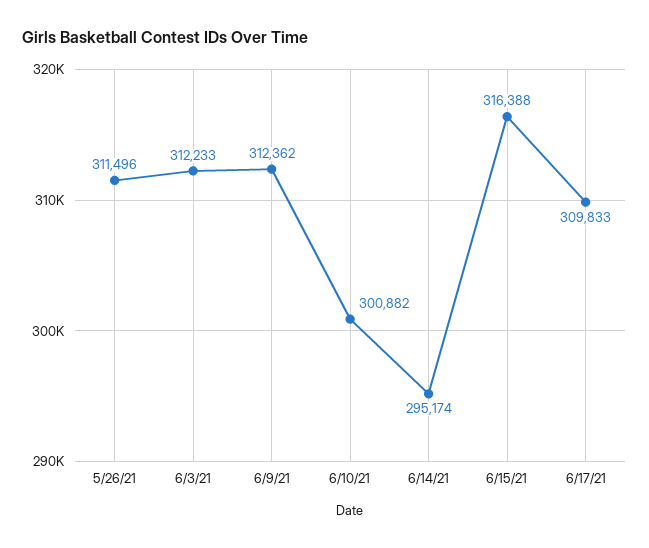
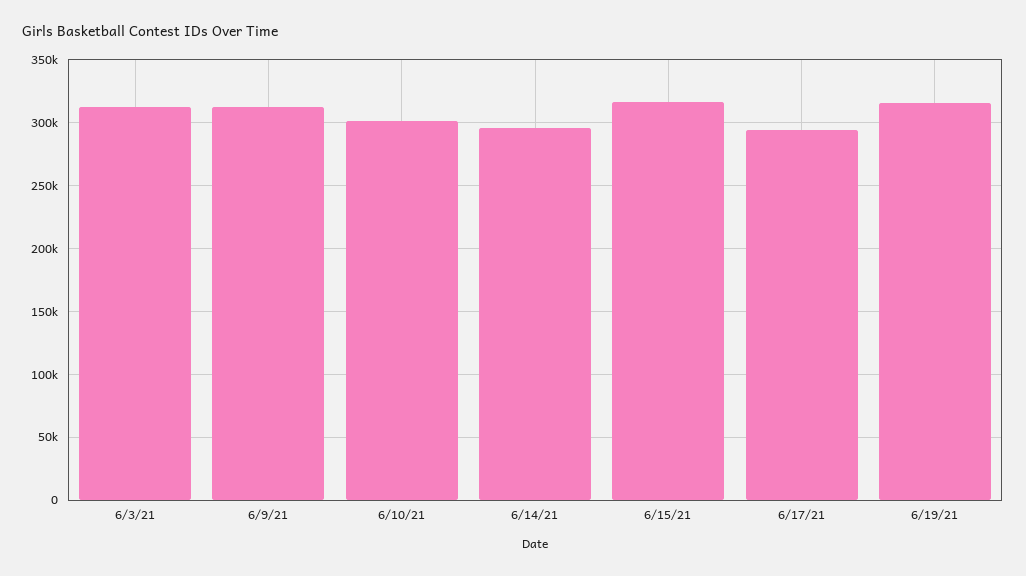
5/26/21: 311496 -> none
6/17/21: 309833 -> 295000
6/19/21: none -> 315000

